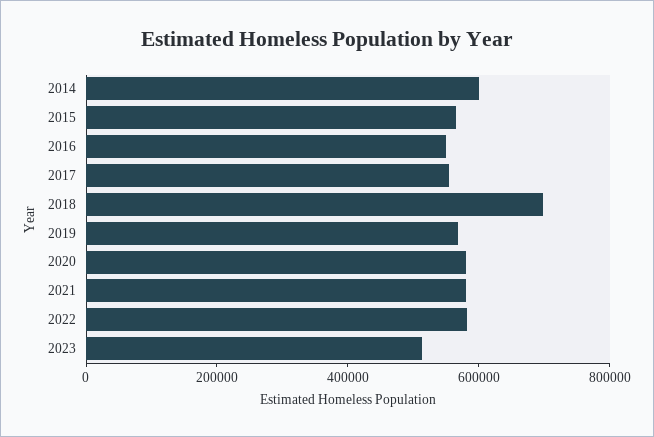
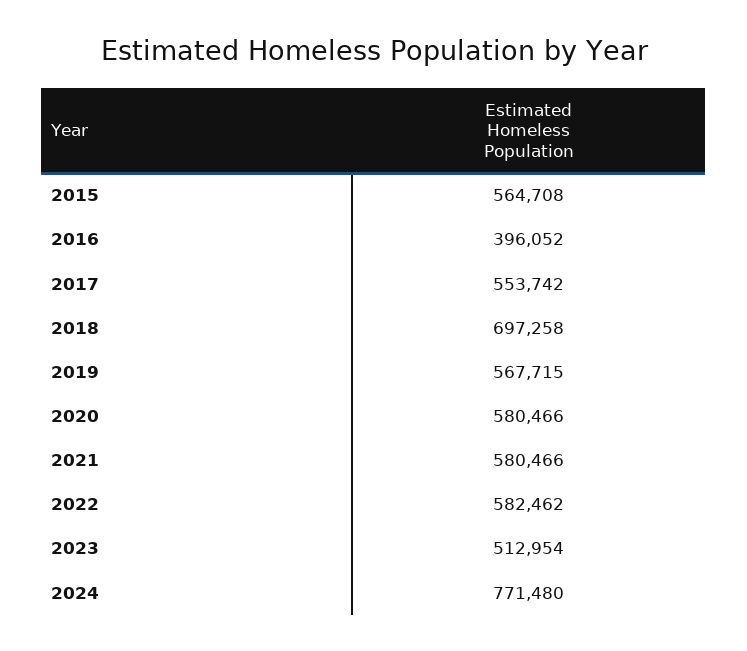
2014: 600000 -> none
2016: 550000 -> 396052
2024: none -> 771480

